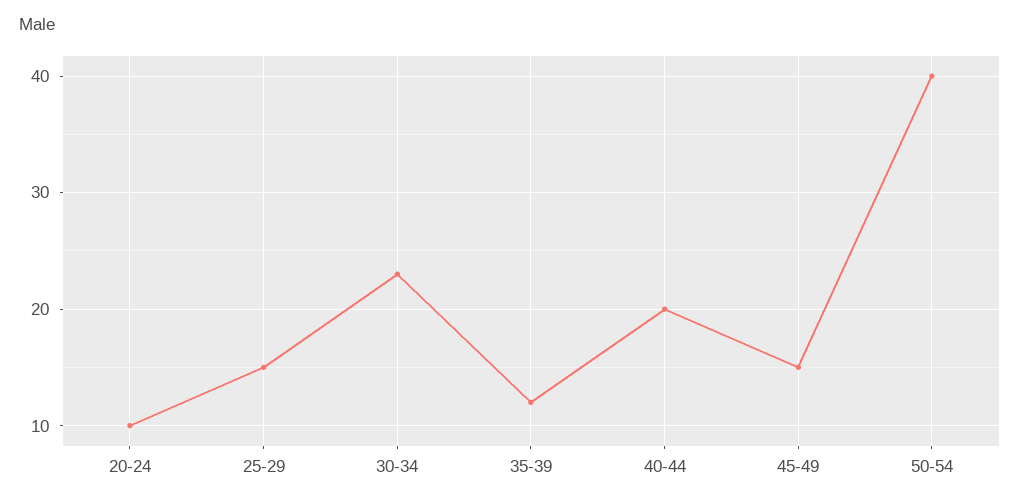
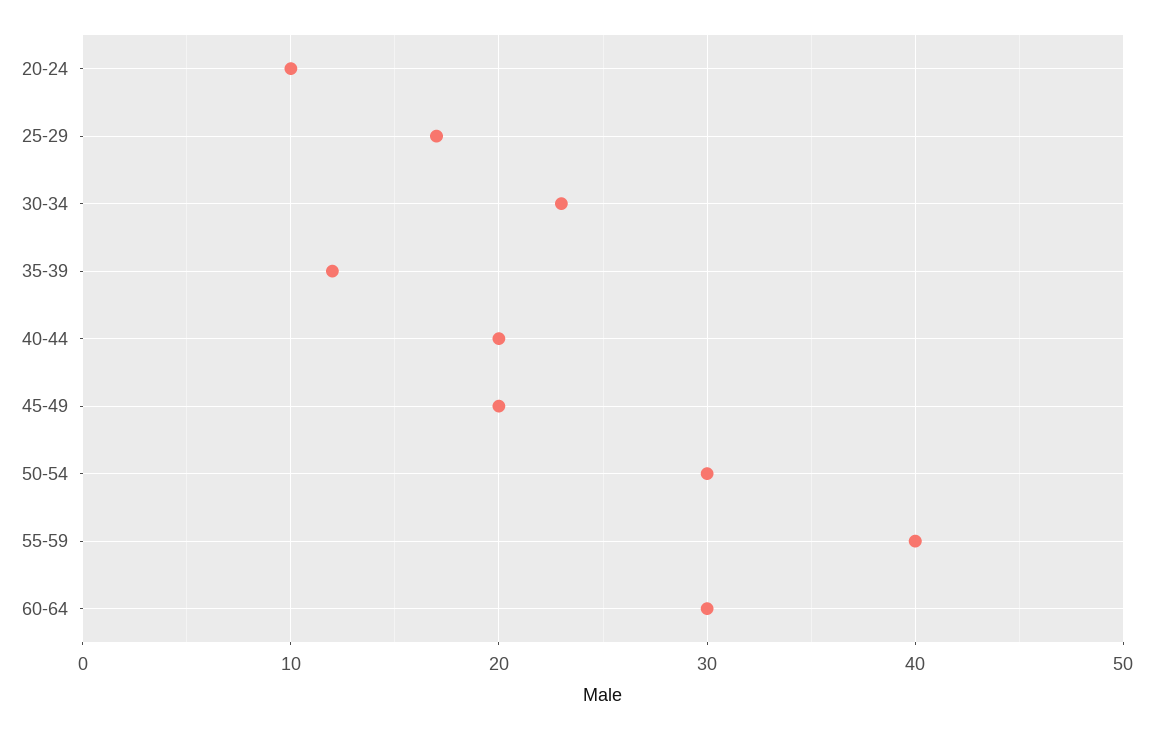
25-29: 15 -> 17
45-49: 15 -> 20
50-54: 40 -> 30
55-59: none -> 40
60-64: none -> 30

